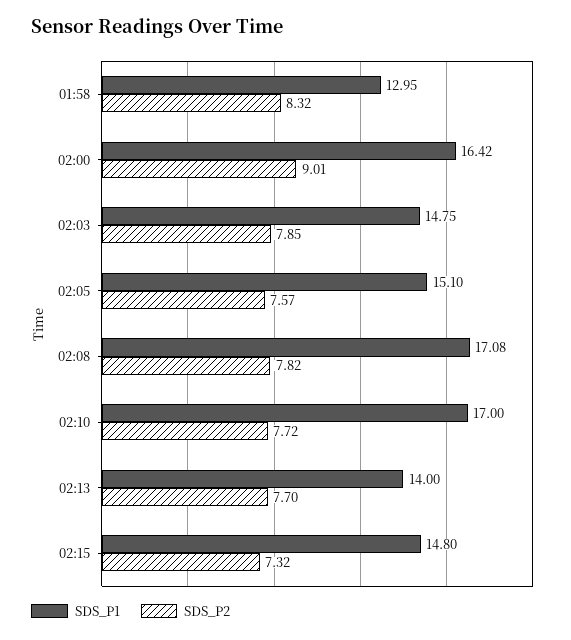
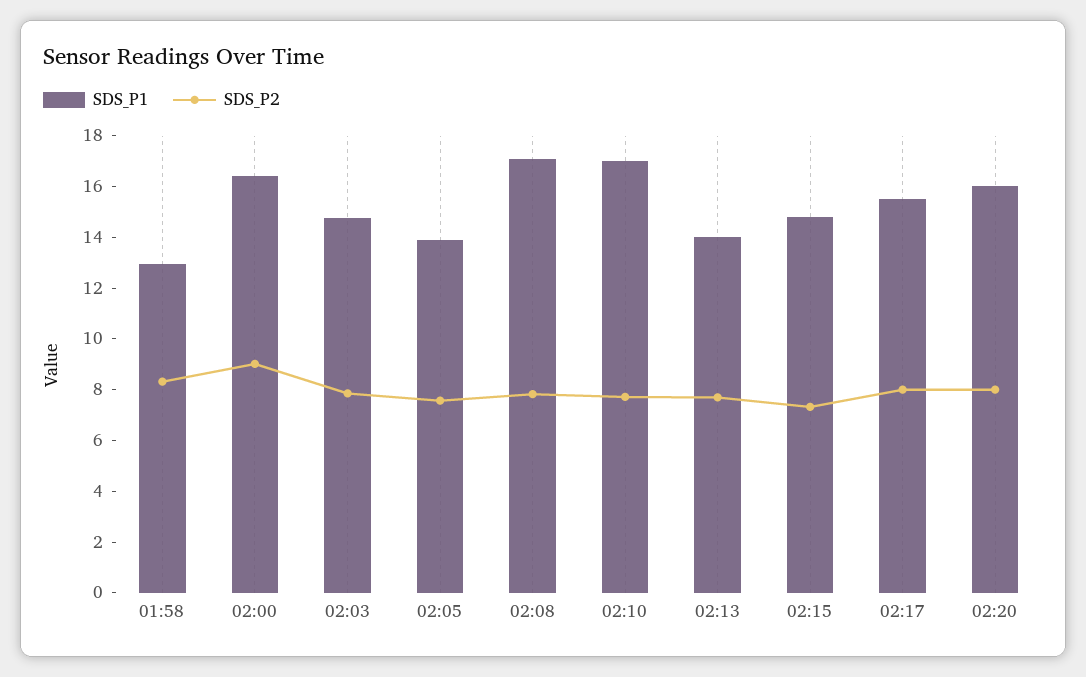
SDS_P1, 02:05: 15.1 -> 14
SDS_P1, 02:17: none -> 15.5
SDS_P2, 02:17: none -> 8
SDS_P1, 02:20: none -> 16
SDS_P2, 02:20: none -> 8

